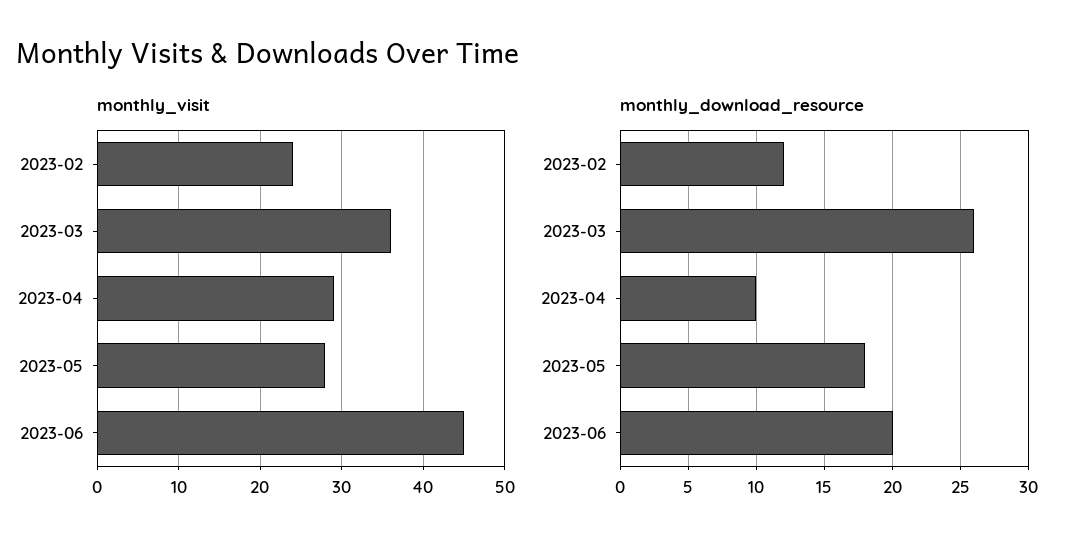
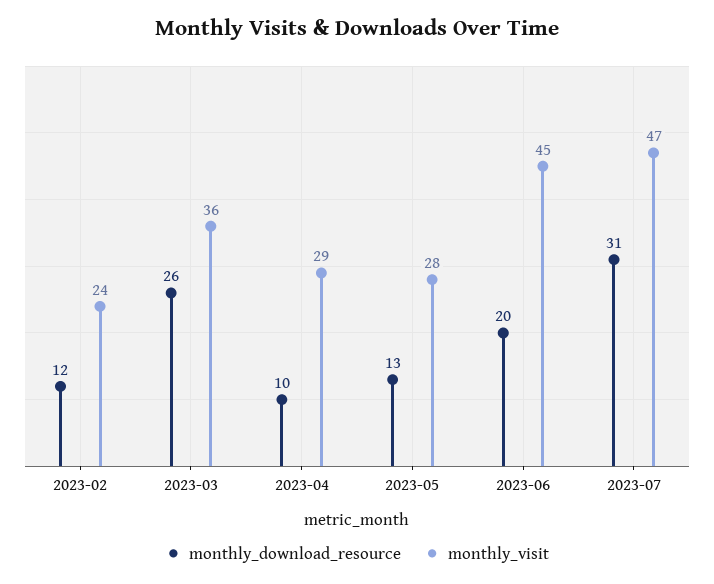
monthly_download_resource, 2023-05: 18 -> 13
monthly_download_resource, 2023-07: none -> 31
monthly_visit, 2023-07: none -> 47

